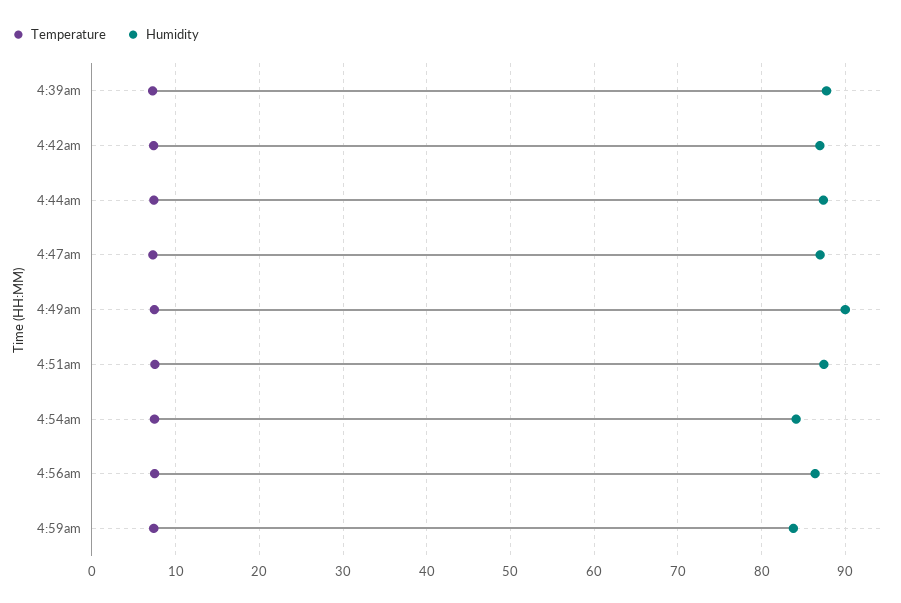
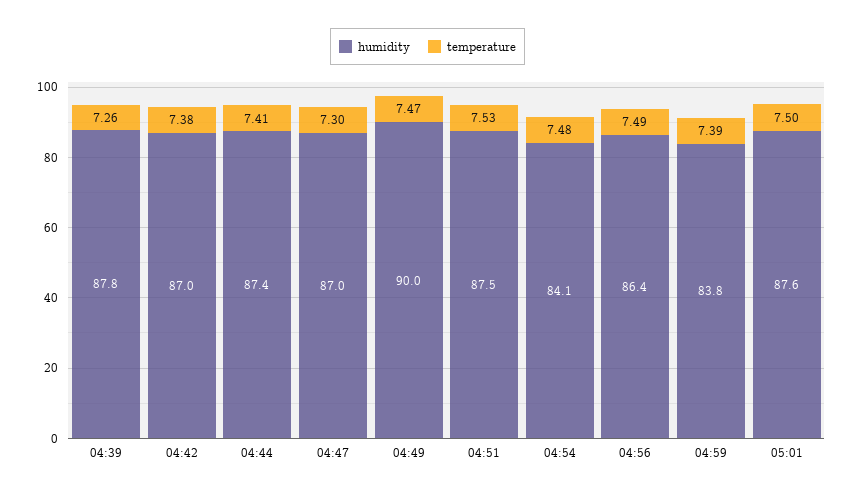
Humidity, 05:01: none -> 87.6
Temperature, 05:01: none -> 7.5

